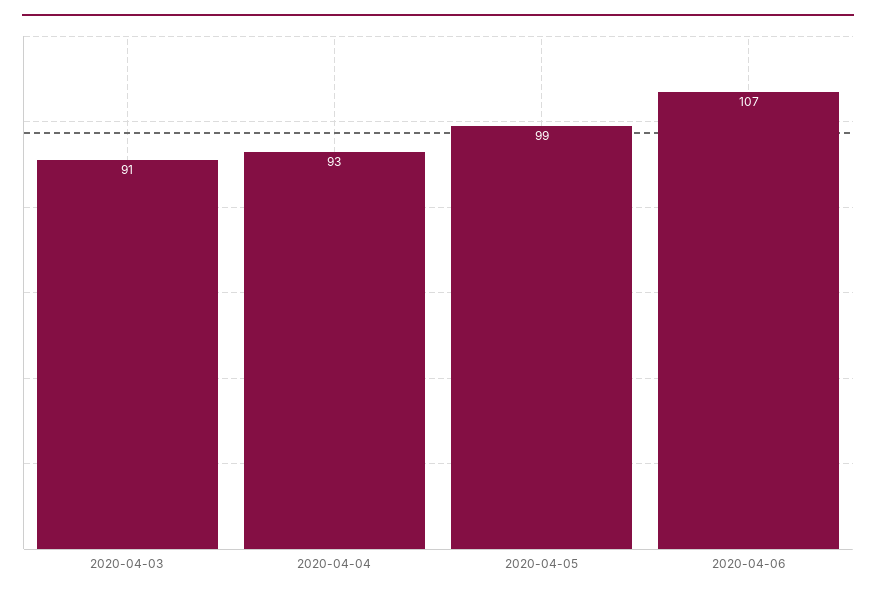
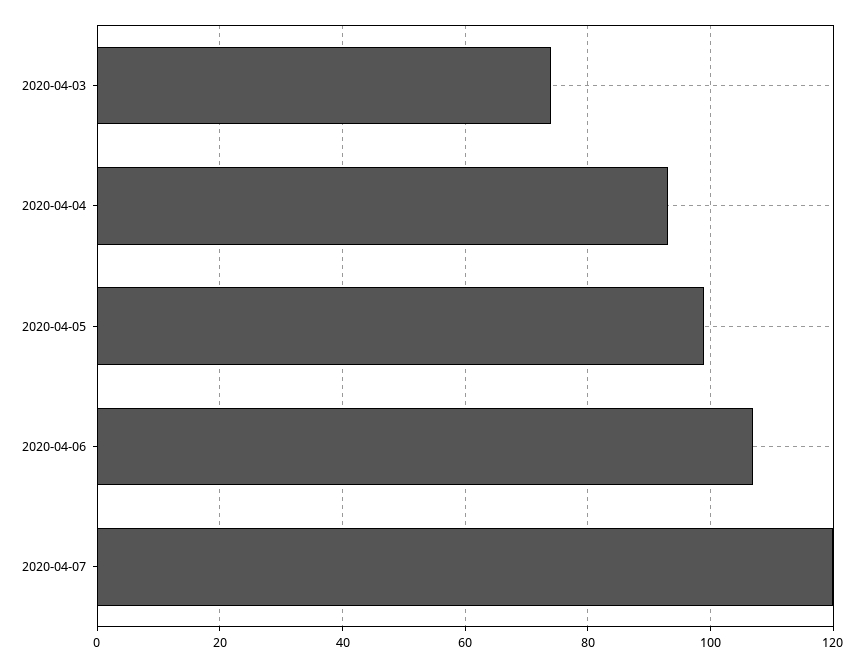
2020-04-03: 91 -> 75
2020-04-07: none -> 120

